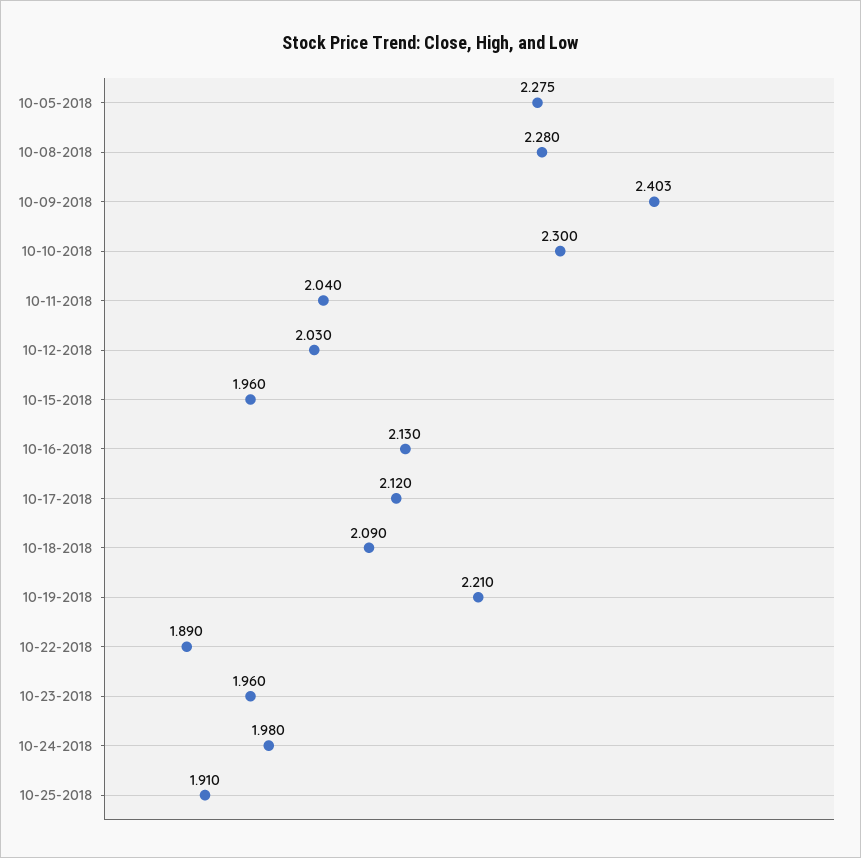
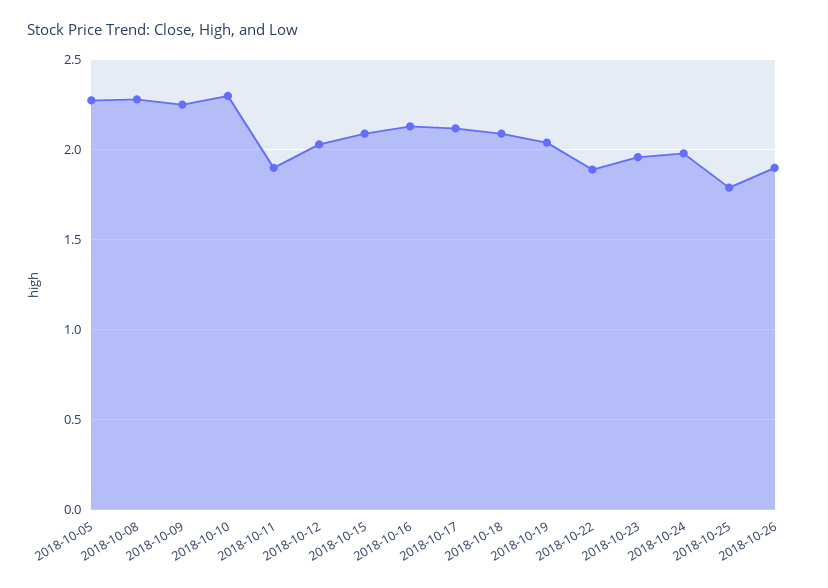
10-09-2018: 2.403 -> 2.25
10-11-2018: 2.04 -> 1.9
10-15-2018: 1.96 -> 2.1
10-19-2018: 2.21 -> 2.05
10-25-2018: 1.91 -> 1.8
2018-10-26: none -> 1.9

